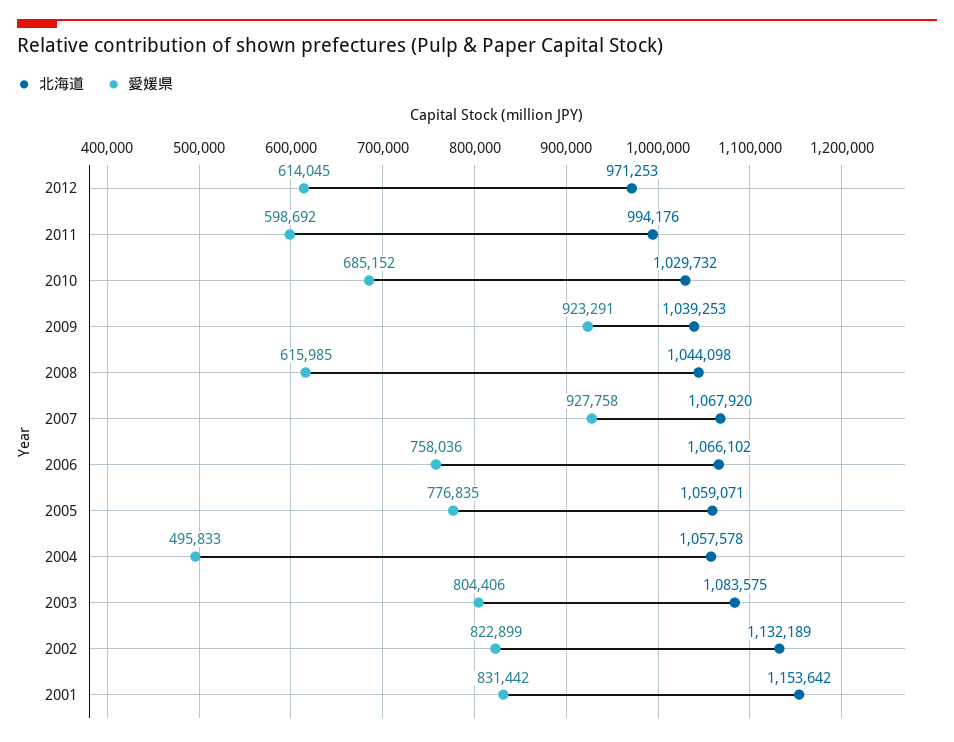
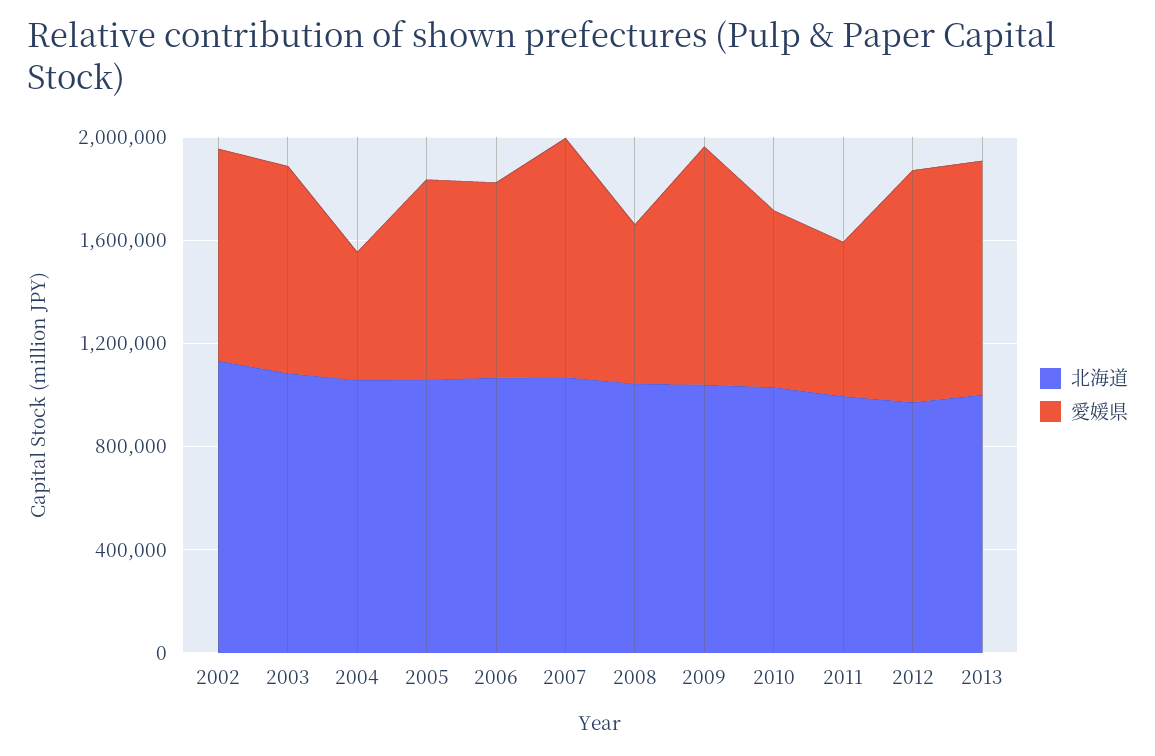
愛媛県, 2012: 614045 -> 900000
北海道, 2001: 1153642 -> none
愛媛県, 2001: 831442 -> none
北海道, 2013: none -> 1000000
愛媛県, 2013: none -> 900000

